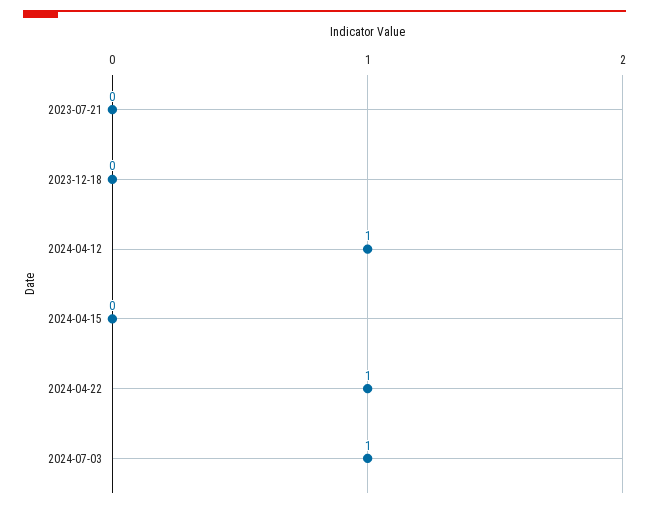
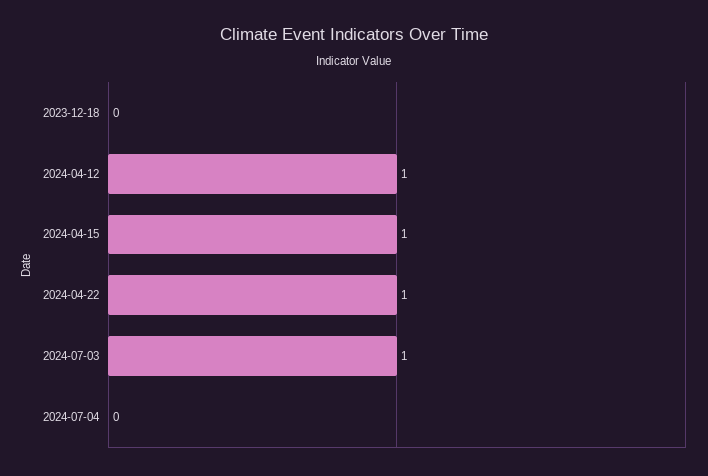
2023-07-21: 0 -> none
2024-04-15: 0 -> 1
2024-07-04: none -> 0

